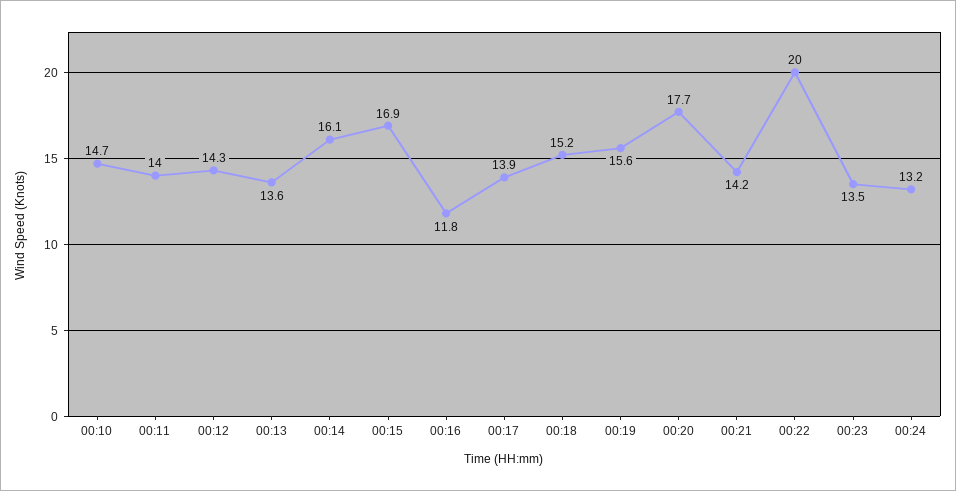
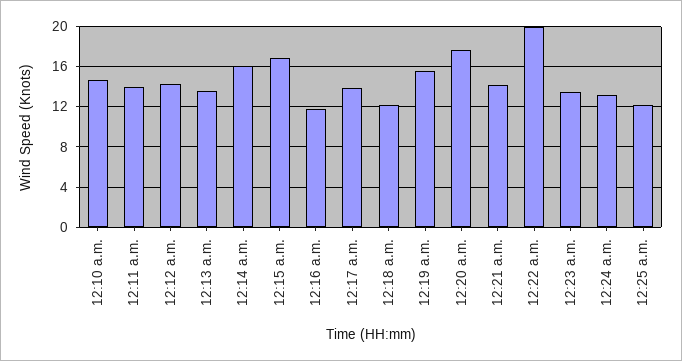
00:18: 15.2 -> 12
12:25 a.m.: none -> 12

